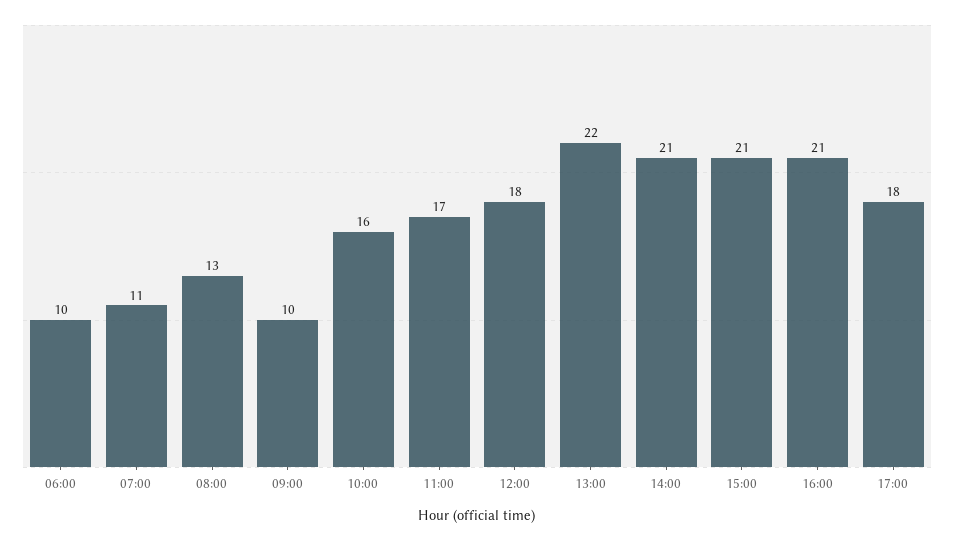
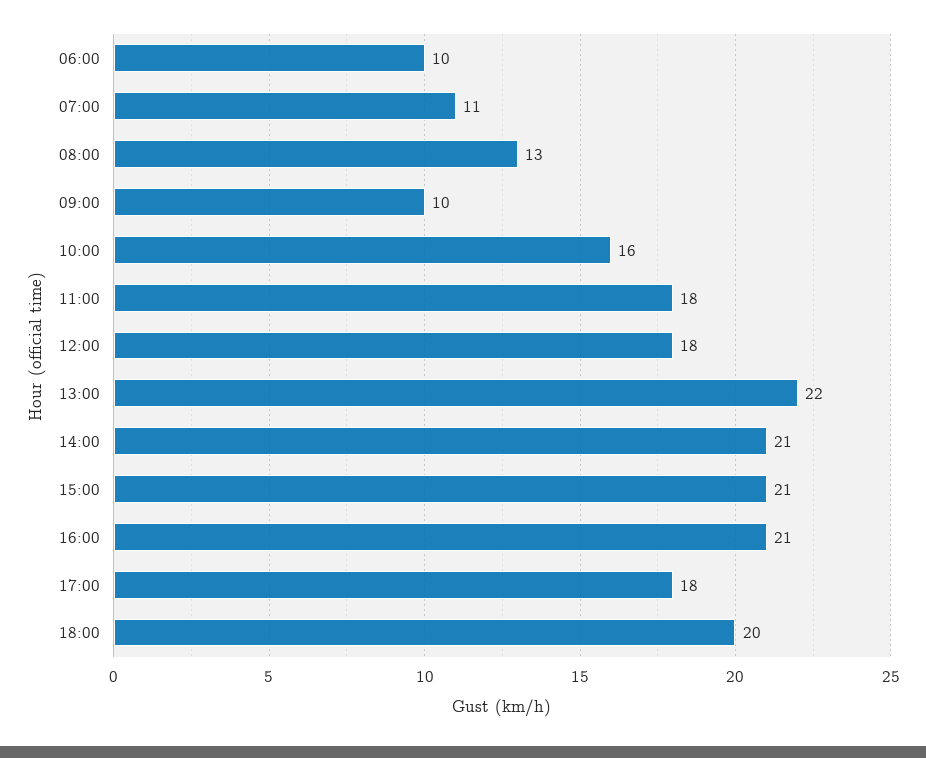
11:00: 17 -> 18
18:00: none -> 20

